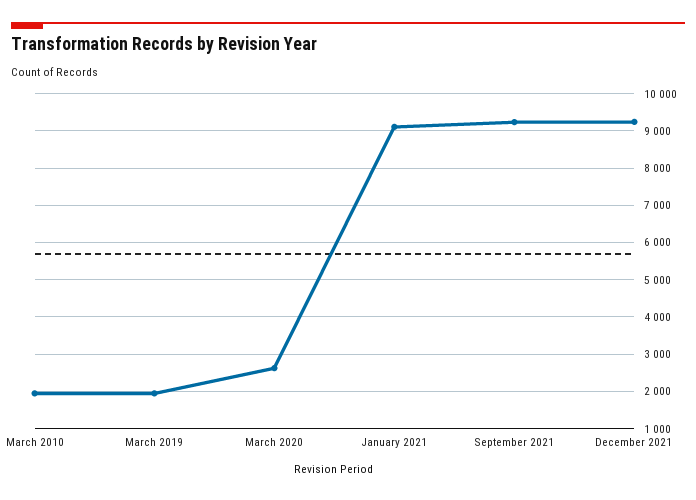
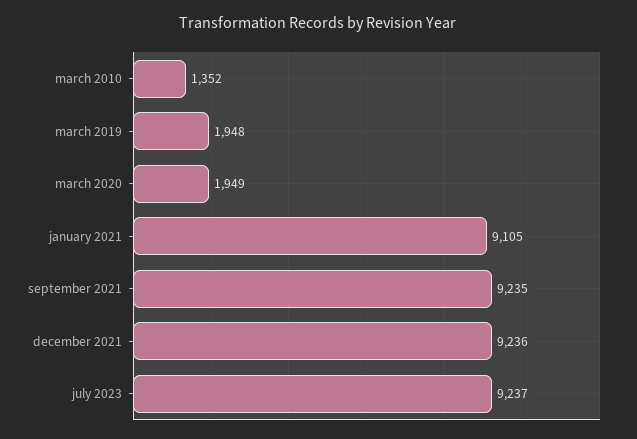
March 2010: 2000 -> 1352
March 2020: 2600 -> 1949
july 2023: none -> 9237

